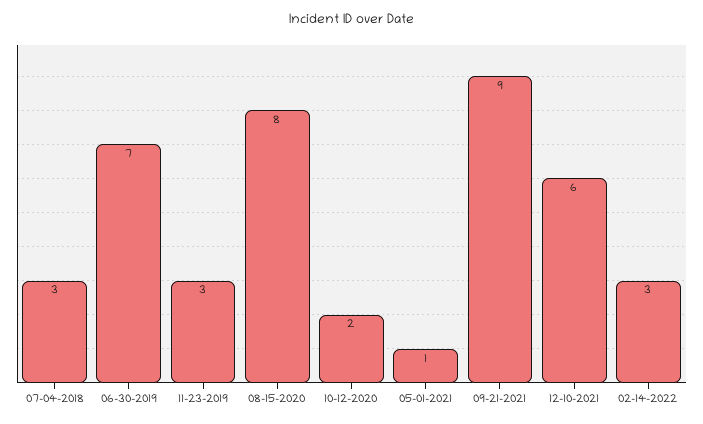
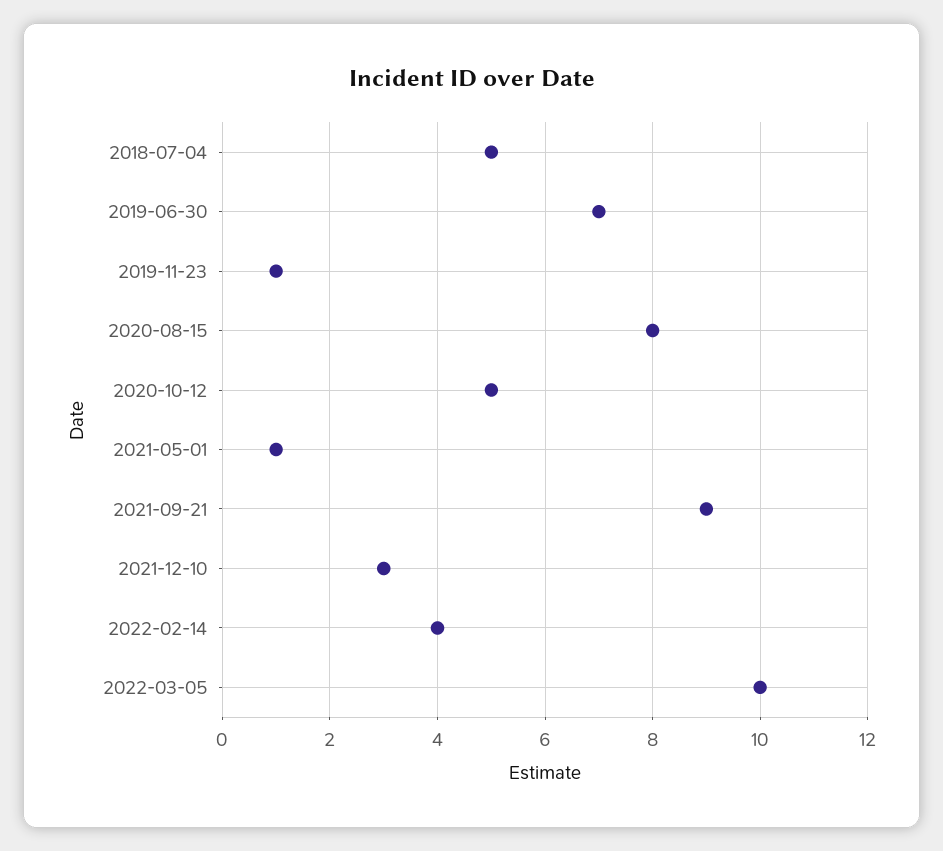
07-04-2018: 3 -> 5
11-23-2019: 3 -> 1
10-12-2020: 2 -> 5
12-10-2021: 6 -> 3
02-14-2022: 3 -> 4
2022-03-05: none -> 10

